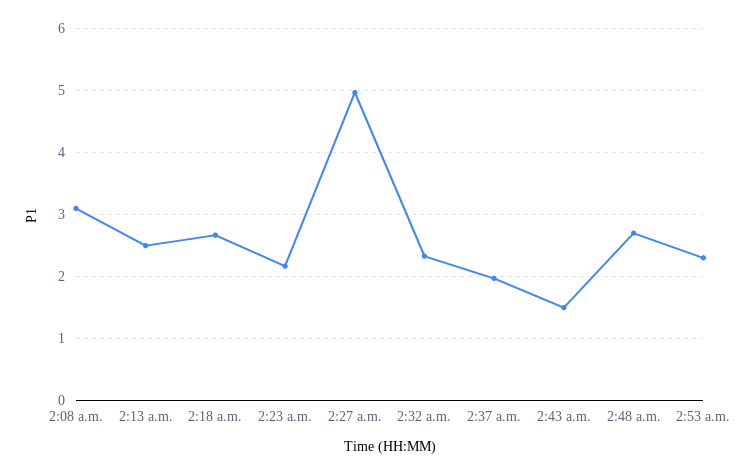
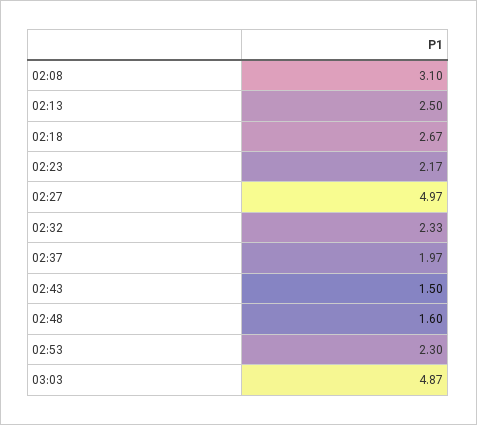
2:48 a.m.: 2.7 -> 1.6
03:03: none -> 4.87

